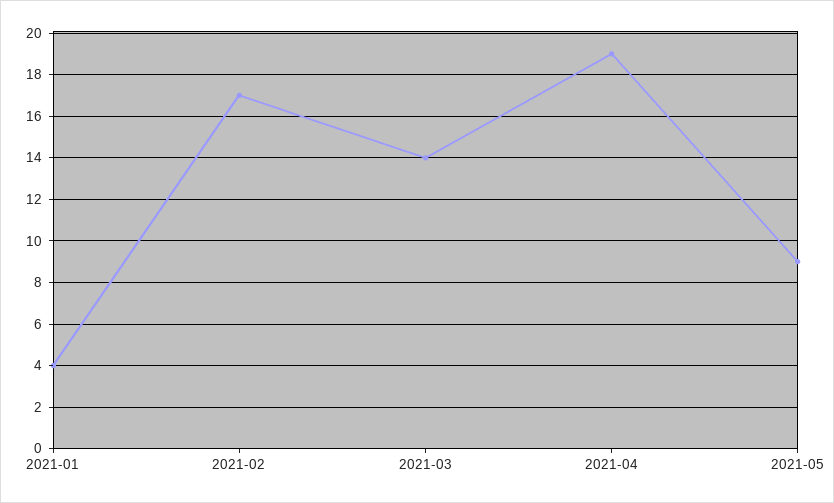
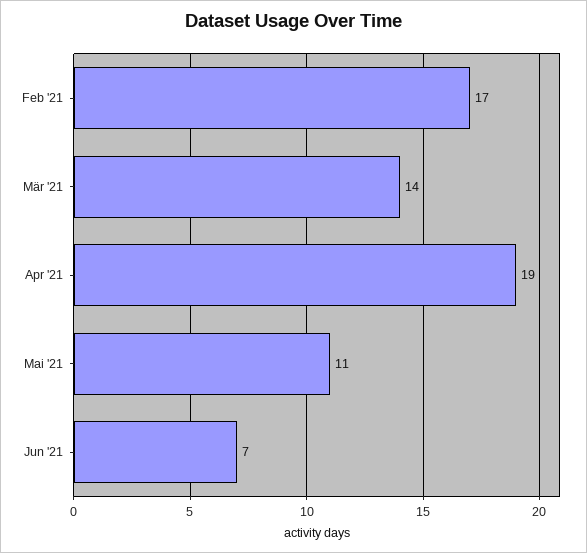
2021-01: 4 -> none
2021-05: 9 -> 11
Jun '21: none -> 7

